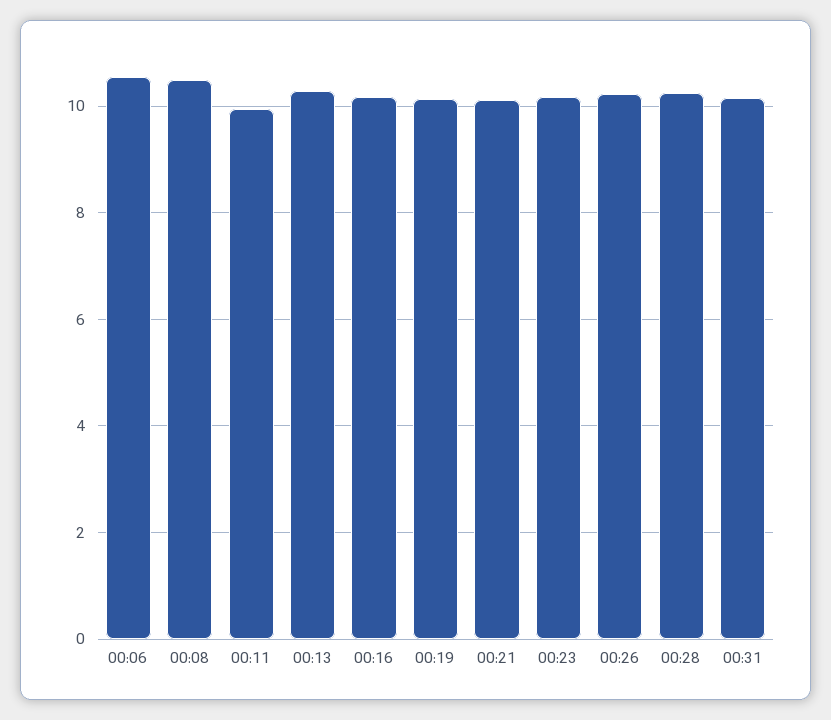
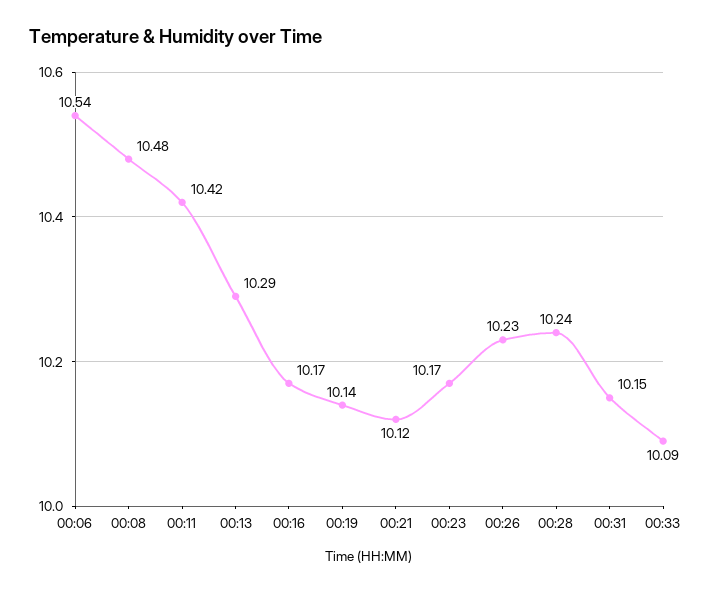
00:11: 10 -> 10.42
00:33: none -> 10.09

